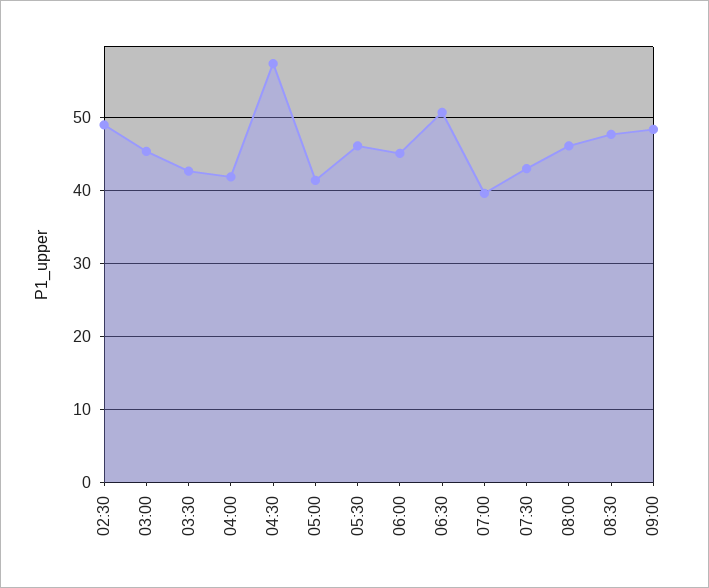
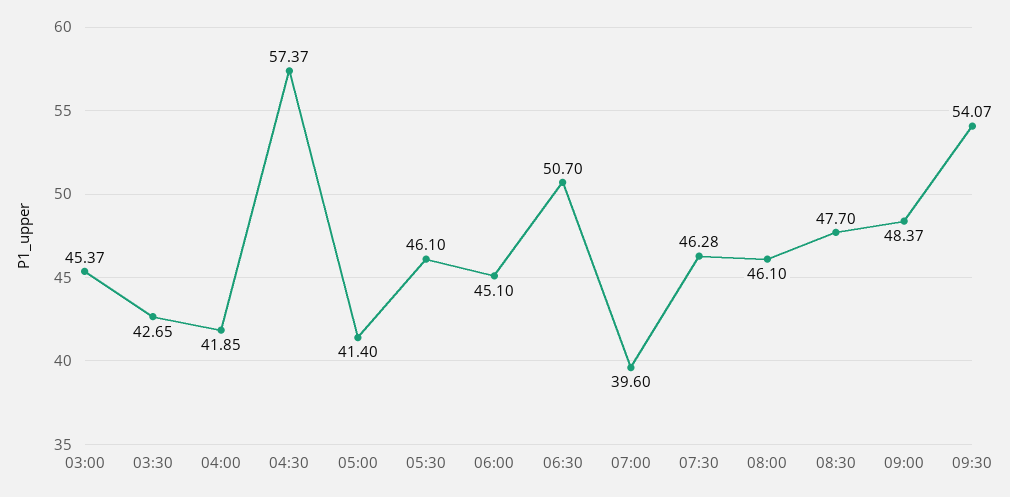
02:30: 49 -> none
07:30: 43 -> 46.28
09:30: none -> 54.07

